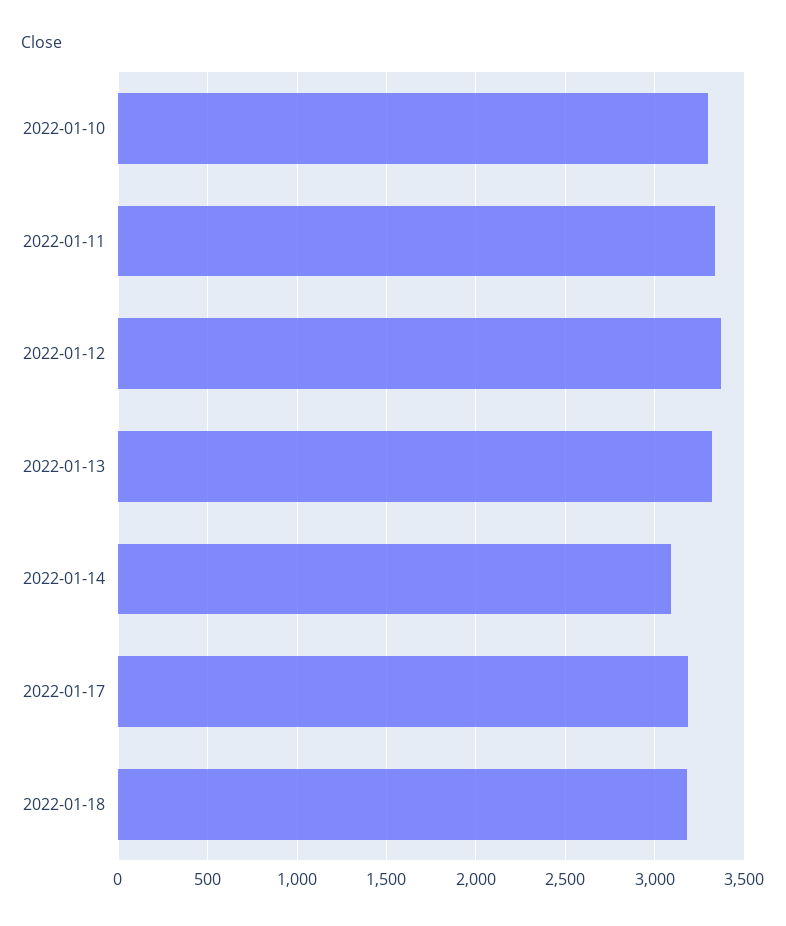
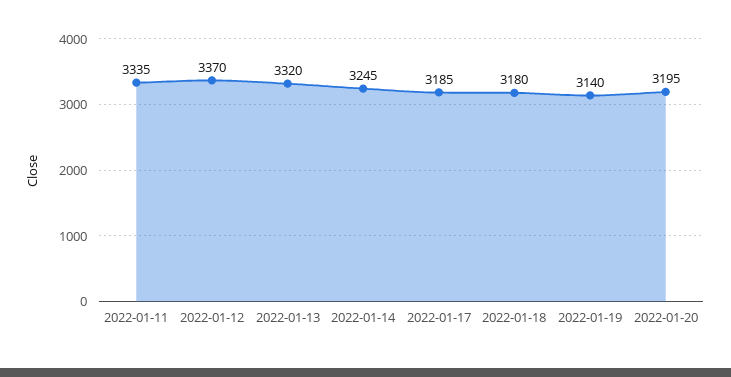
2022-01-10: 3300 -> none
2022-01-14: 3100 -> 3245
2022-01-19: none -> 3140
2022-01-20: none -> 3195

